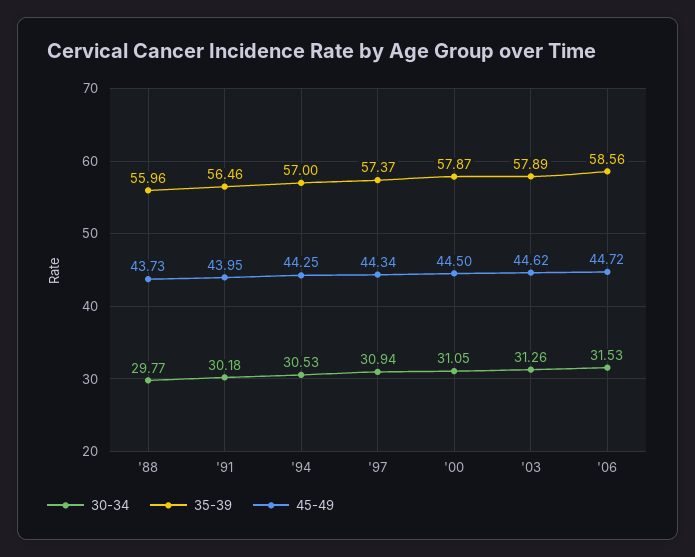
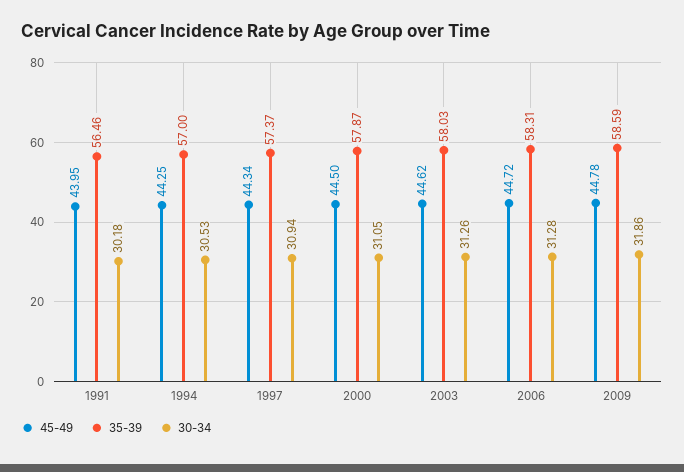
30-34, '88: 29.77 -> none
35-39, '88: 55.96 -> none
45-49, '88: 43.73 -> none
35-39, '03: 57.89 -> 58.03
30-34, '06: 31.53 -> 31.28
35-39, '06: 58.56 -> 58.31
45-49, 2009: none -> 44.78
35-39, 2009: none -> 58.59
30-34, 2009: none -> 31.86

